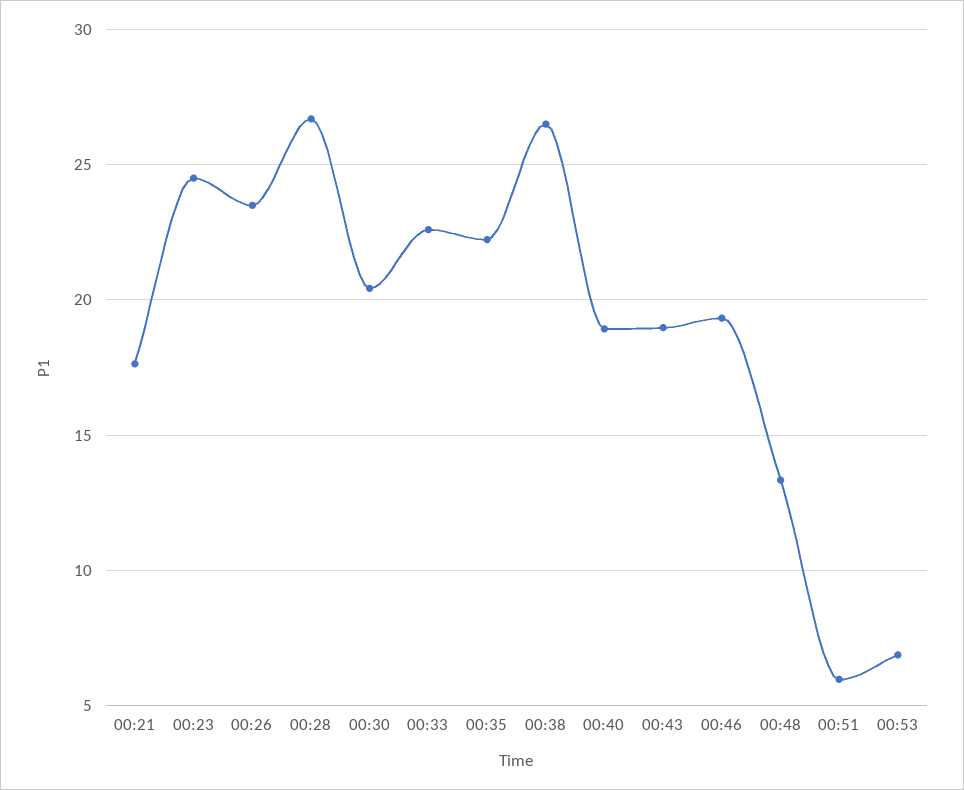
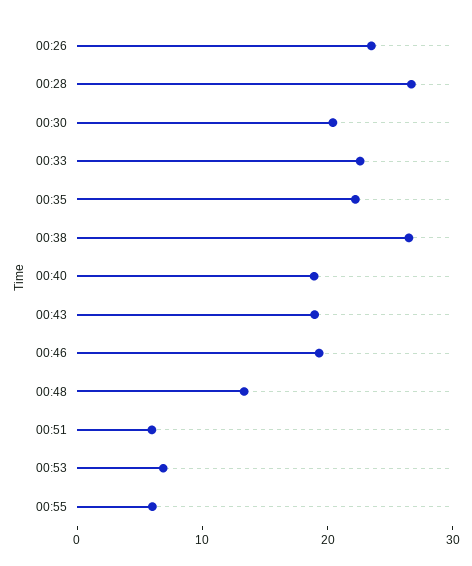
00:21: 17.5 -> none
00:23: 24.5 -> none
00:55: none -> 6

